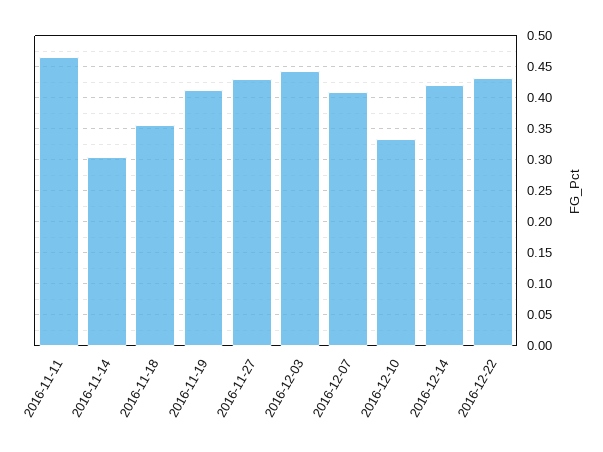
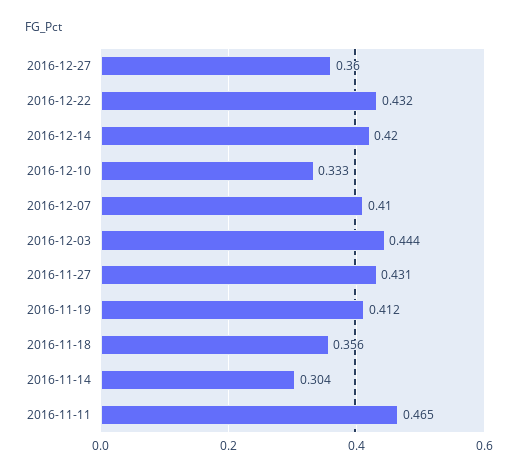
2016-12-27: none -> 0.36

